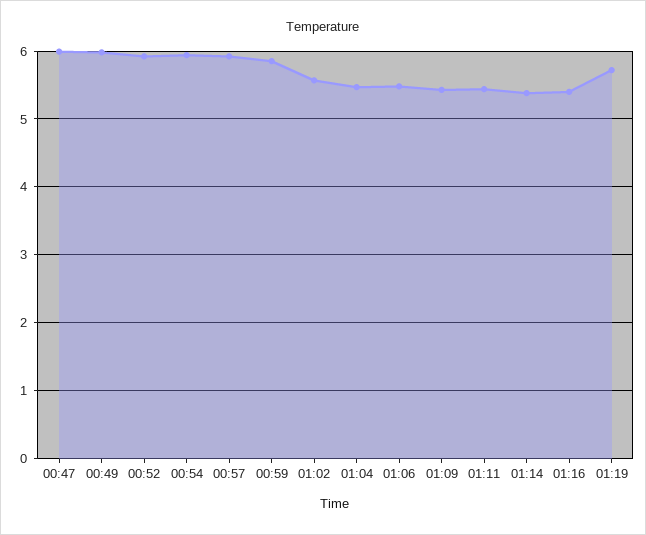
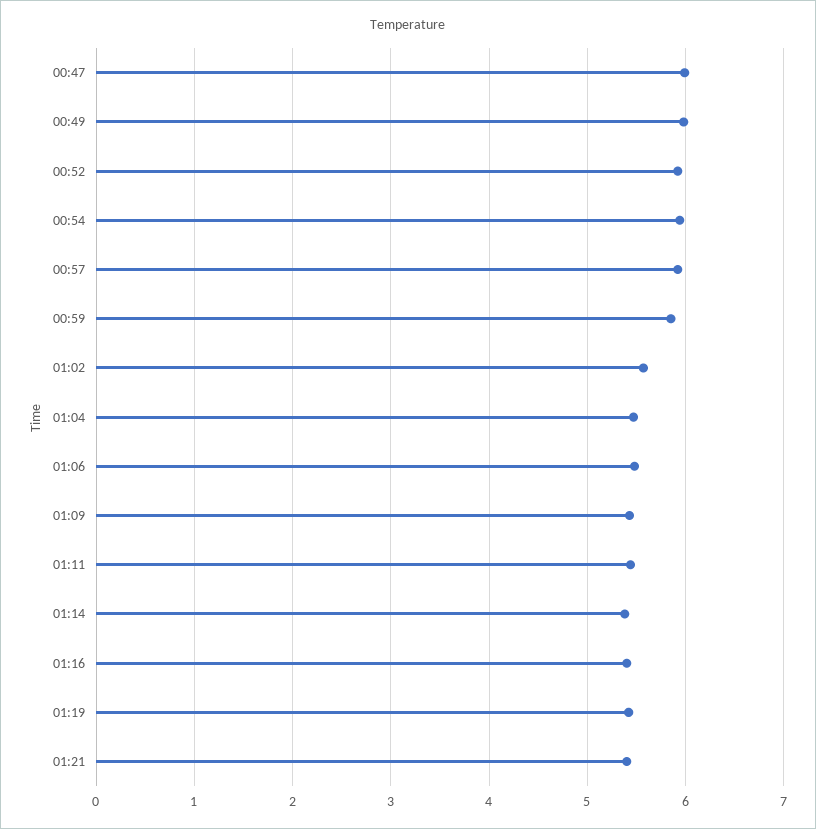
01:19: 5.7 -> 5.4
01:21: none -> 5.4

